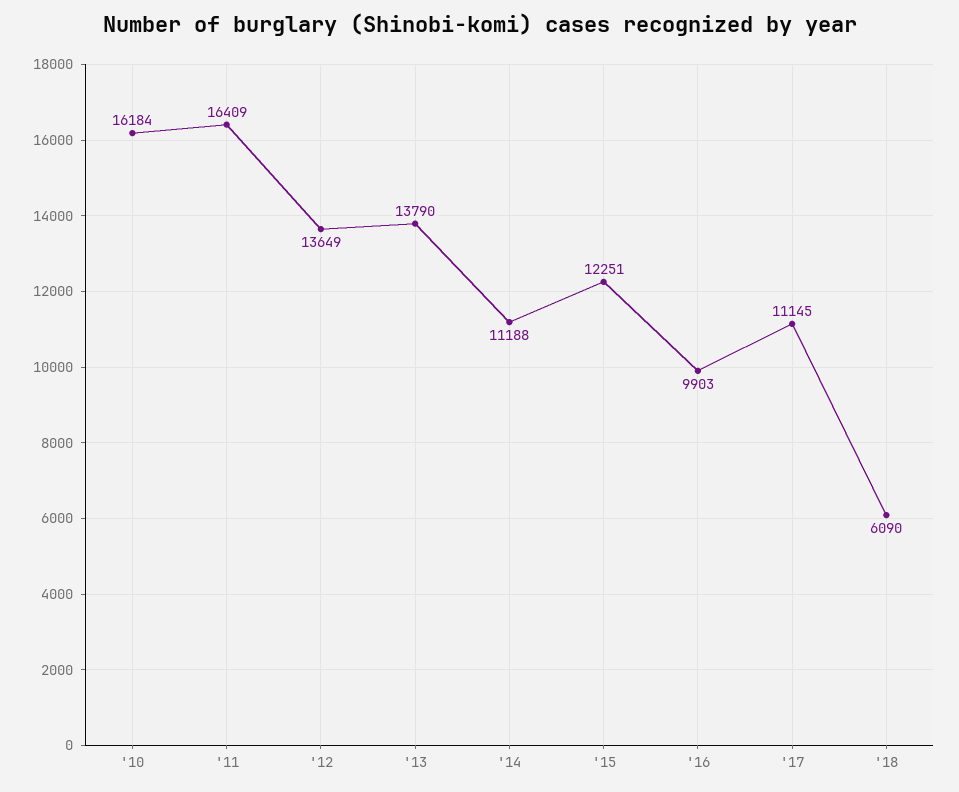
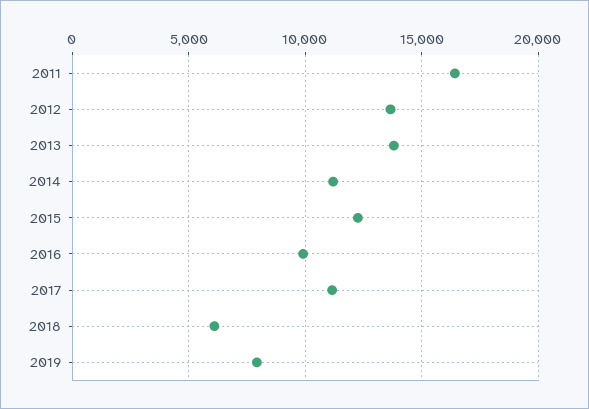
'10: 16184 -> none
2019: none -> 8000

